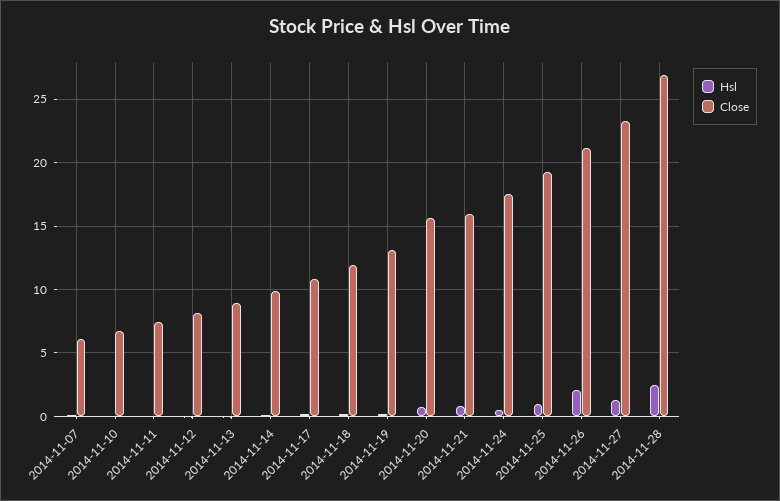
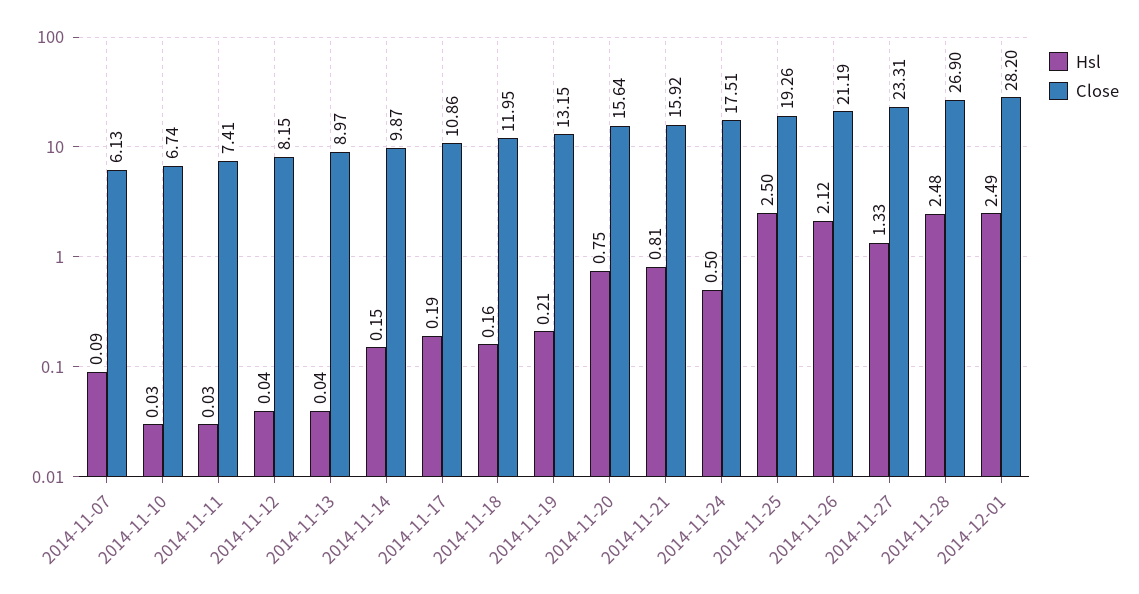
Hsl, 2014-11-25: 1 -> 2.5
Hsl, 2014-12-01: none -> 2.49
Close, 2014-12-01: none -> 28.2

